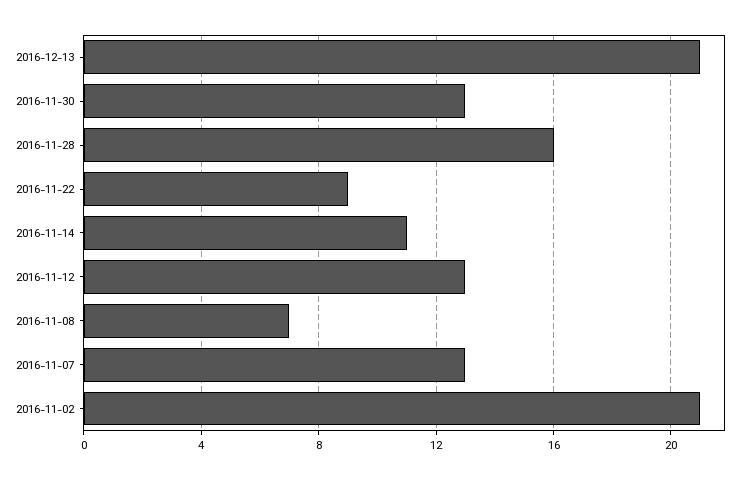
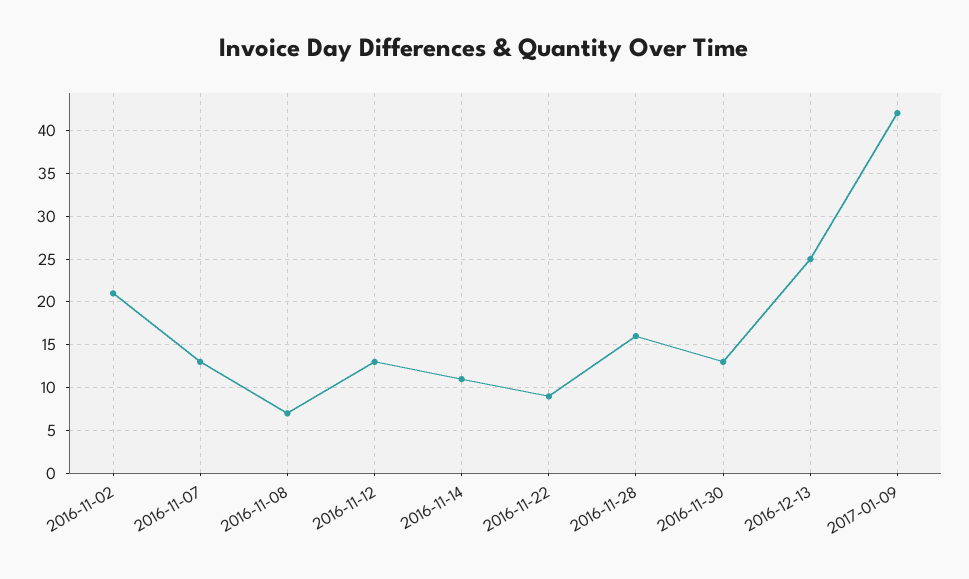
2016-12-13: 21 -> 25
2017-01-09: none -> 42

